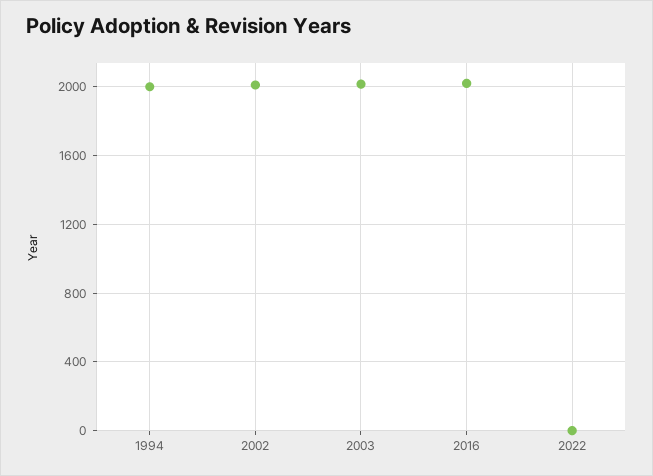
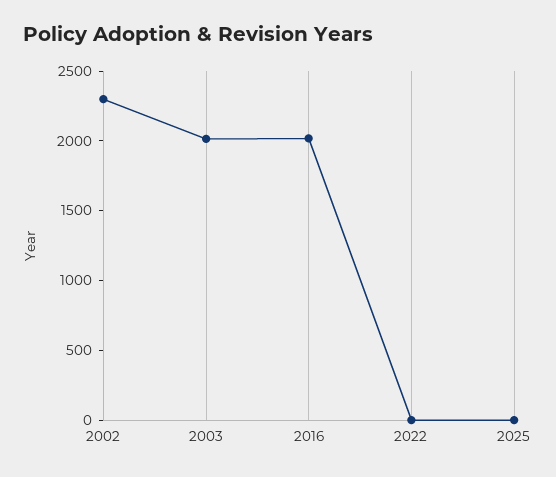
1994: 2000 -> none
2002: 2000 -> 2300
2025: none -> 0

